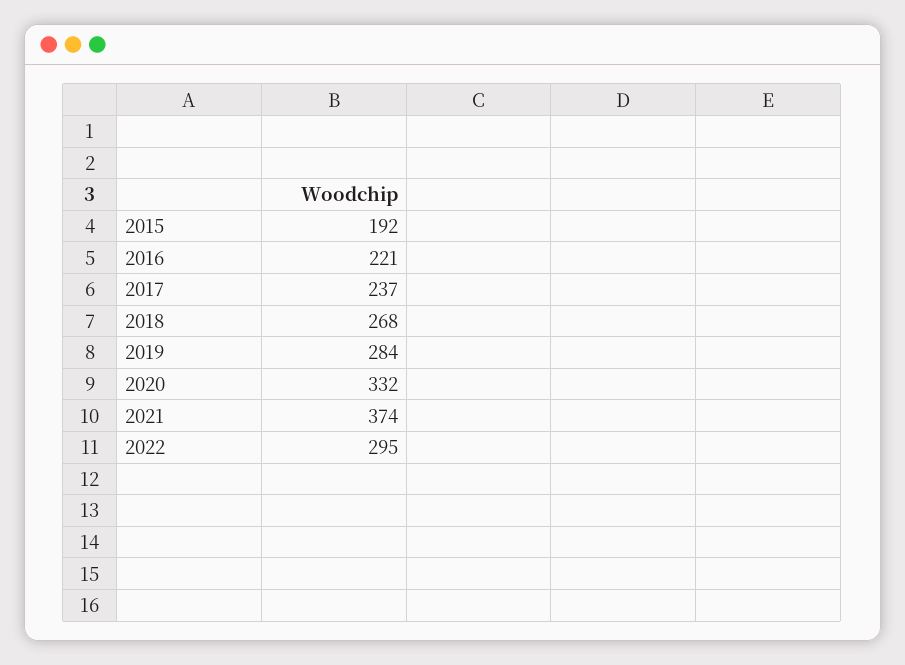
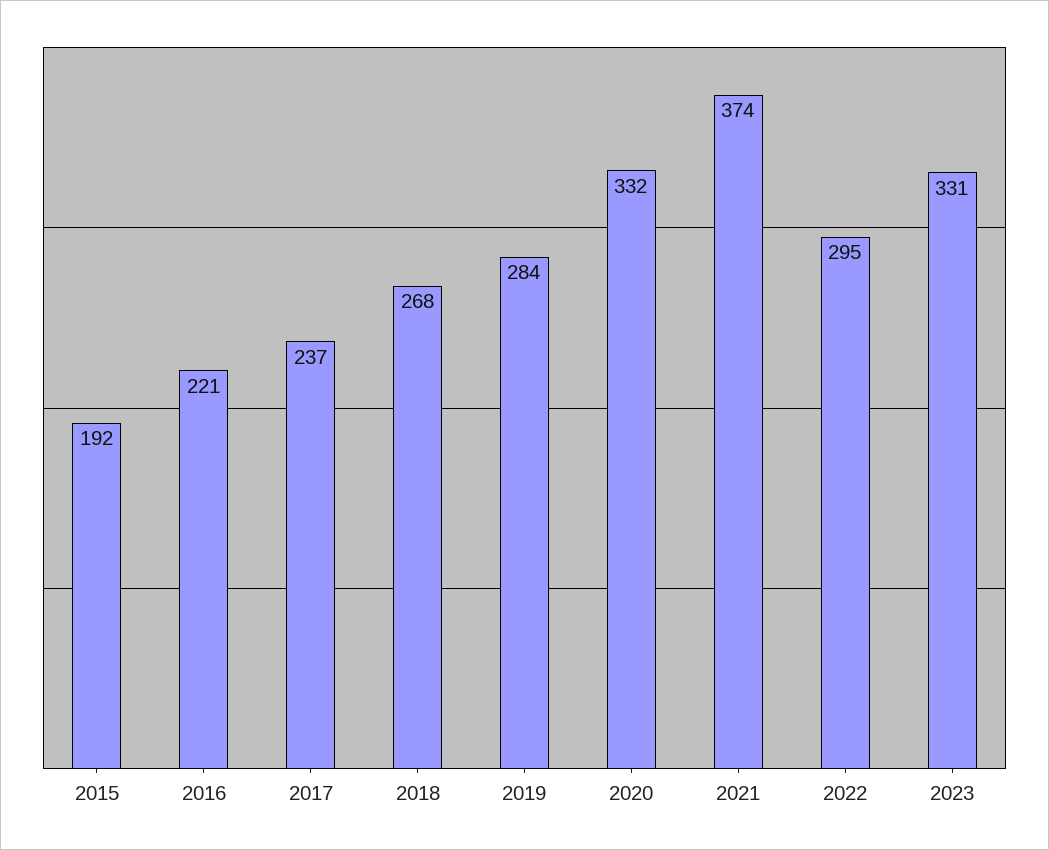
2023: none -> 331

